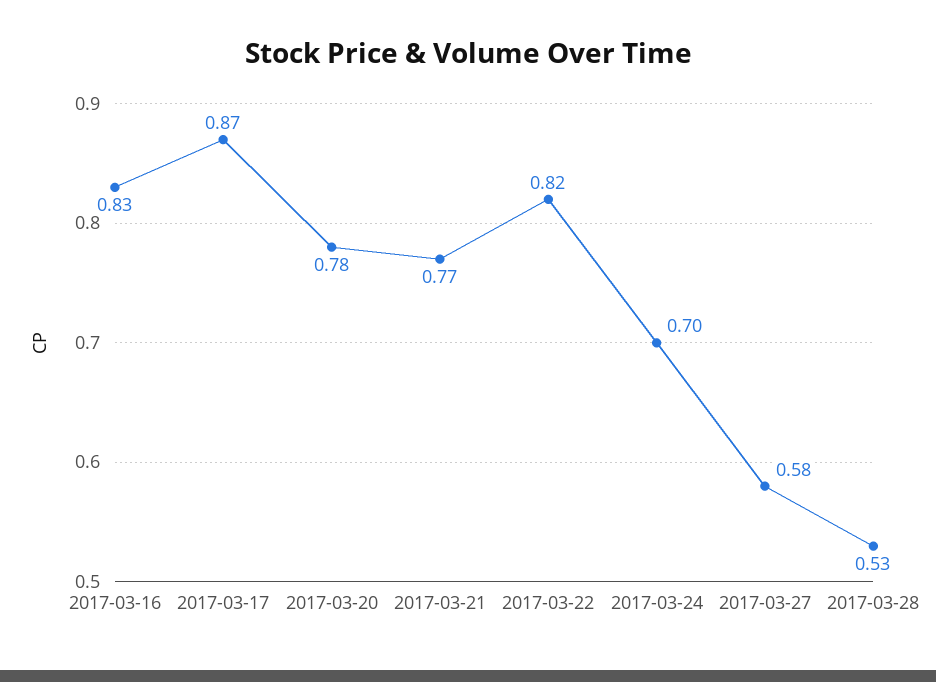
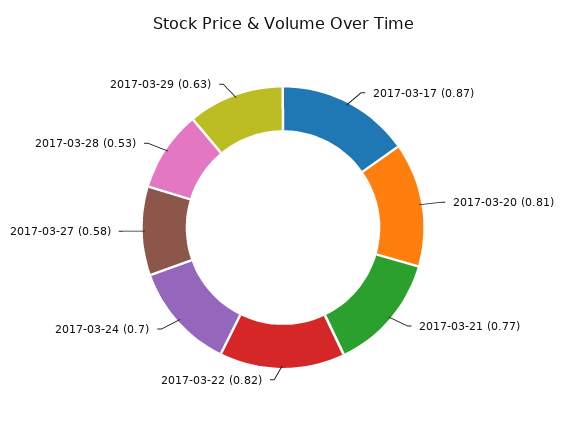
2017-03-16: 0.83 -> none
2017-03-20: 0.78 -> 0.81
2017-03-29: none -> 0.63

